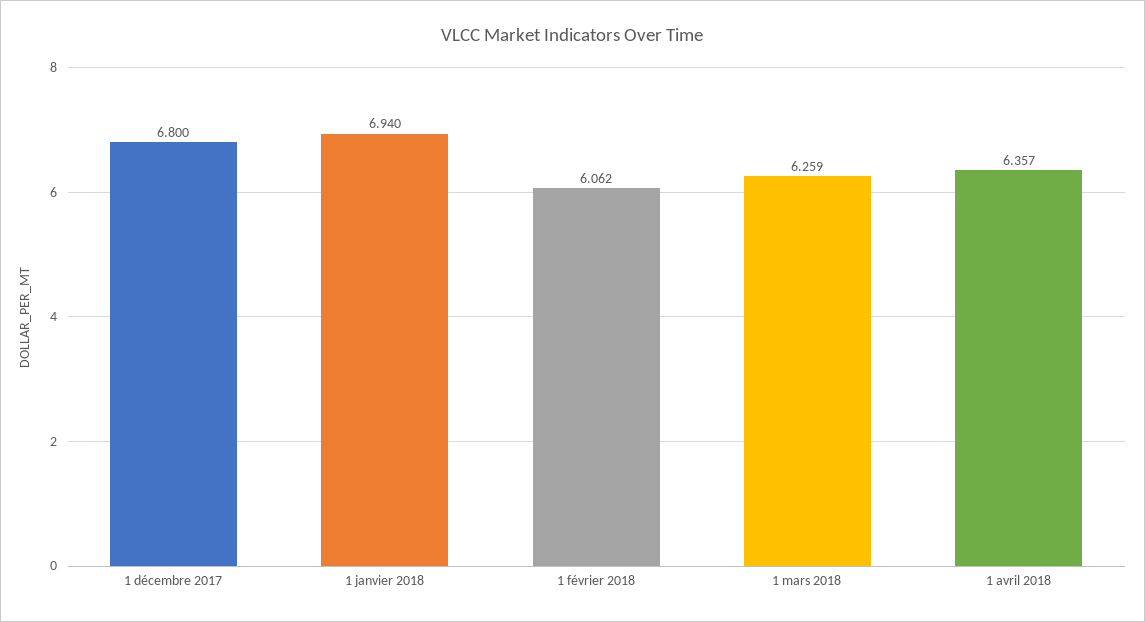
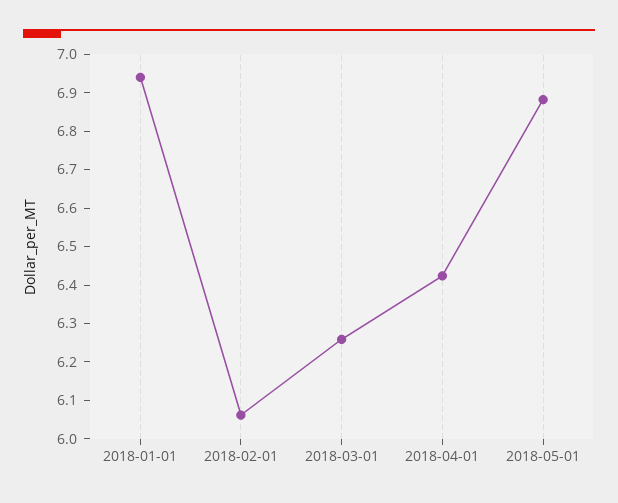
1 décembre 2017: 6.8 -> none
1 avril 2018: 6.357 -> 6.425
2018-05-01: none -> 6.875

